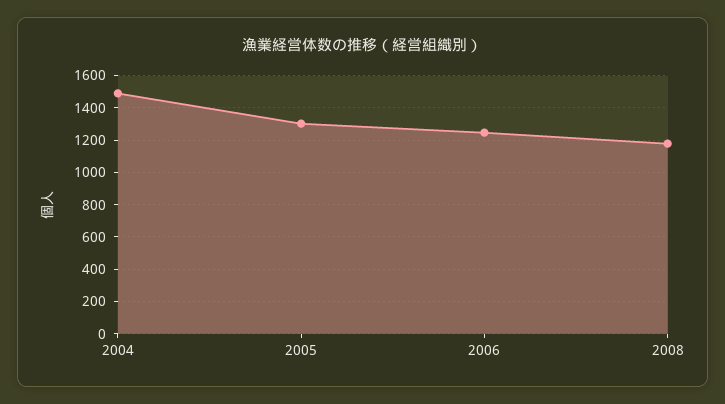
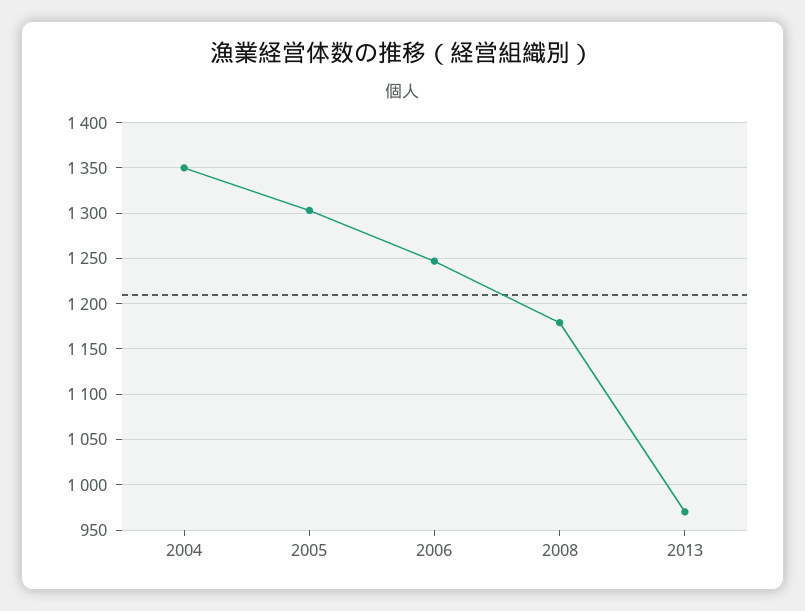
2004: 1500 -> 1350
2013: none -> 970

